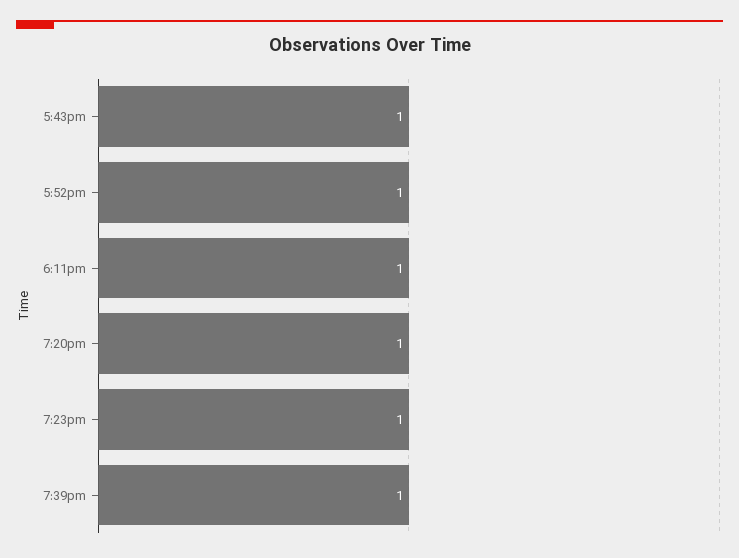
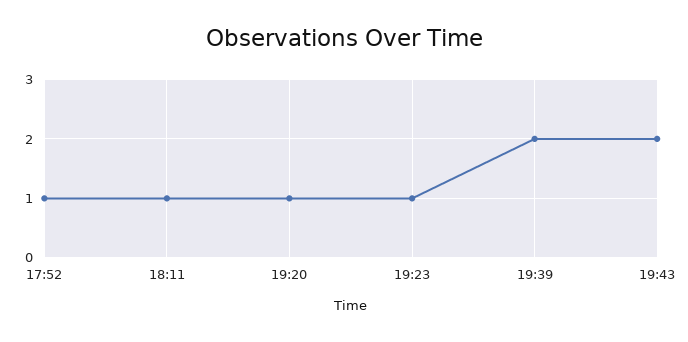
5:43pm: 1 -> none
7:39pm: 1 -> 2
19:43: none -> 2

